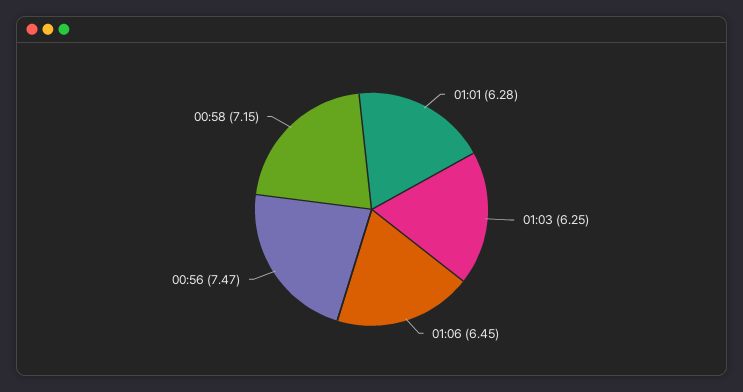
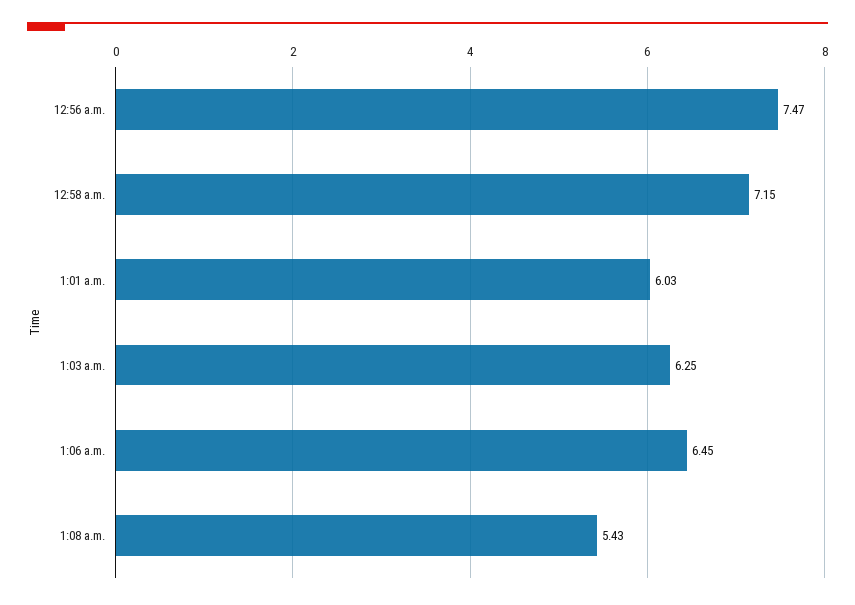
01:01: 6.28 -> 6.03
1:08 a.m.: none -> 5.43

